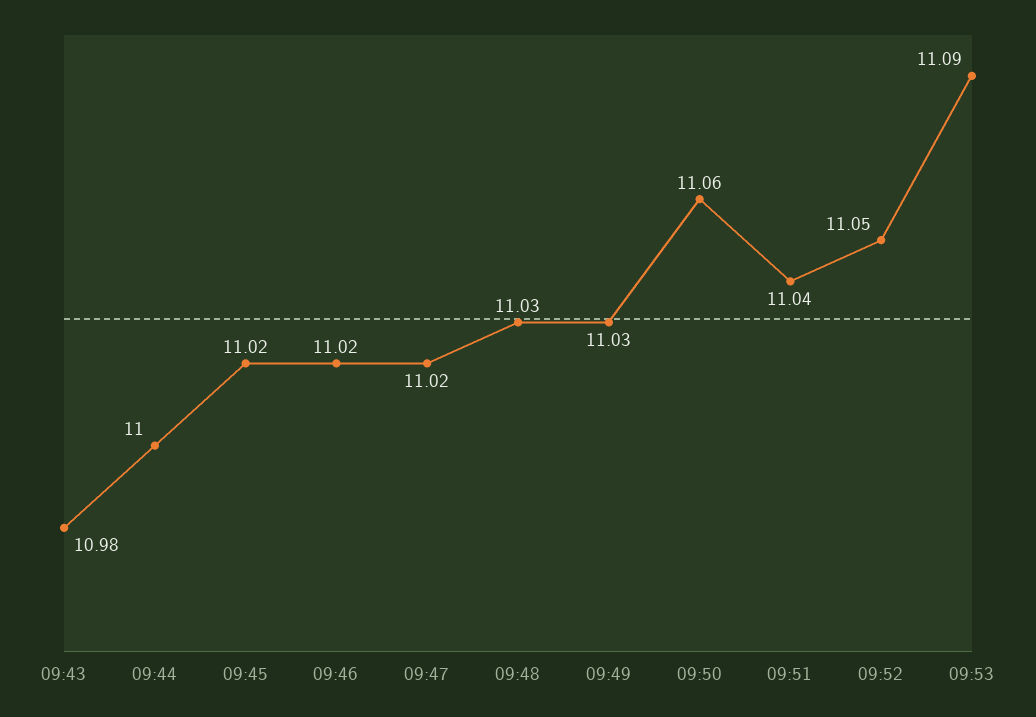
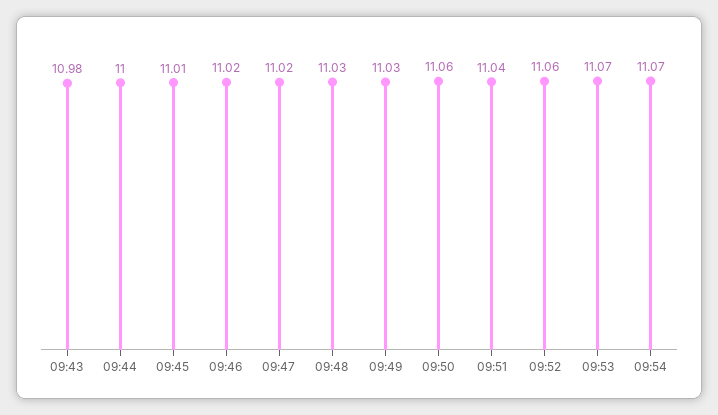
09:45: 11.02 -> 11.01
09:52: 11.05 -> 11.06
09:53: 11.09 -> 11.07
09:54: none -> 11.07

